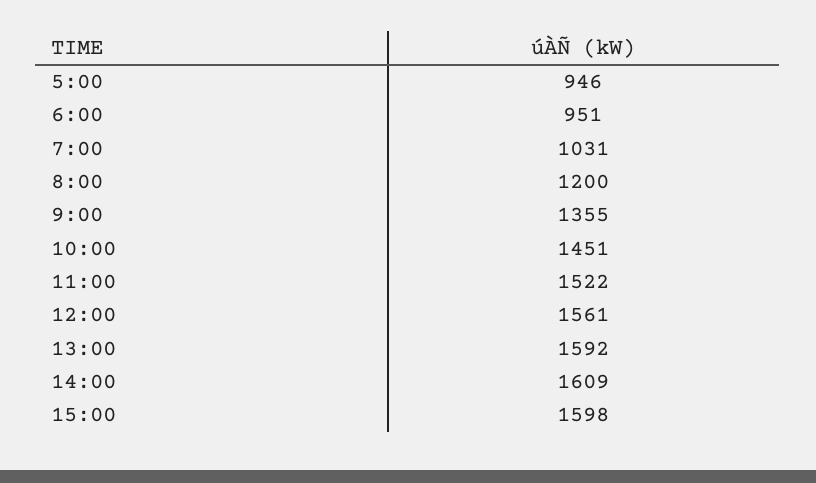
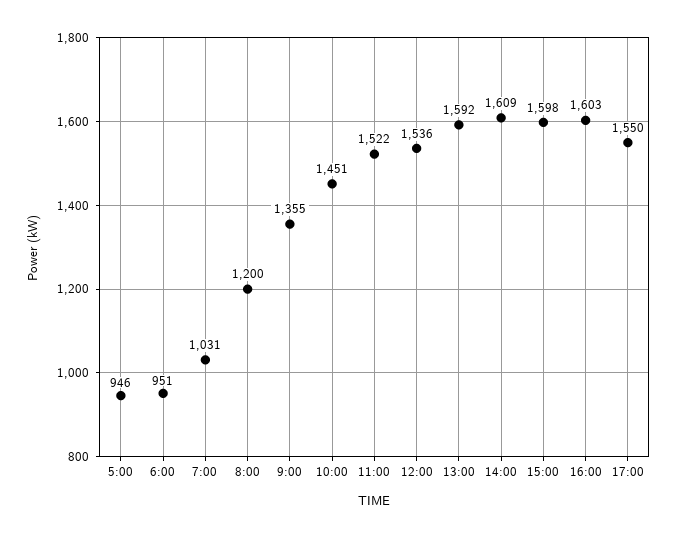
12:00: 1561 -> 1536
16:00: none -> 1603
17:00: none -> 1550

